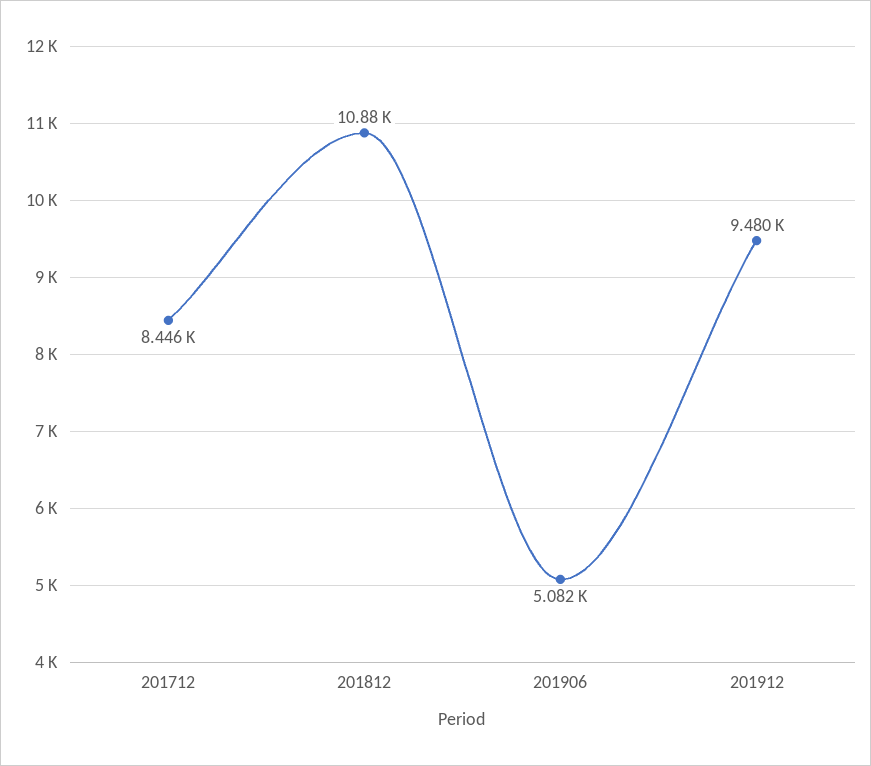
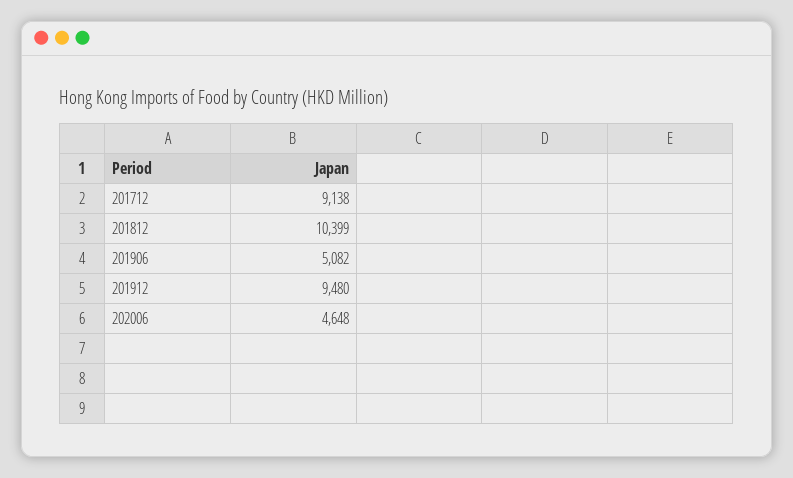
201712: 8446 -> 9138
201812: 10880 -> 10399
202006: none -> 4648

